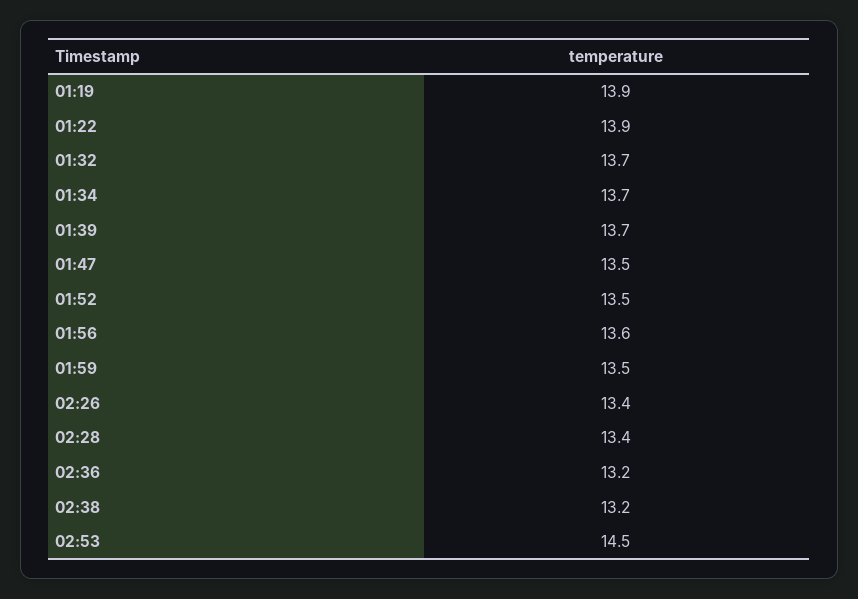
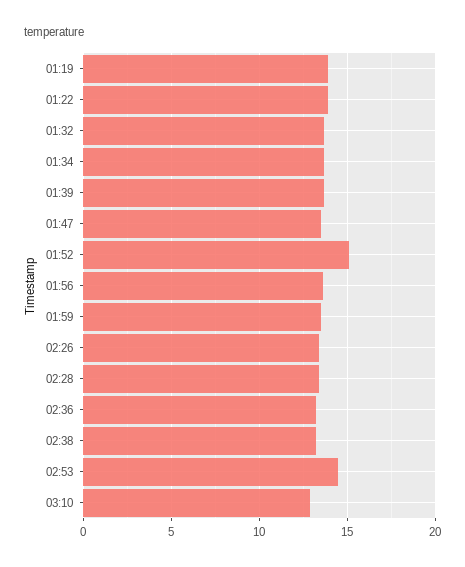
01:52: 13.5 -> 15
03:10: none -> 13

